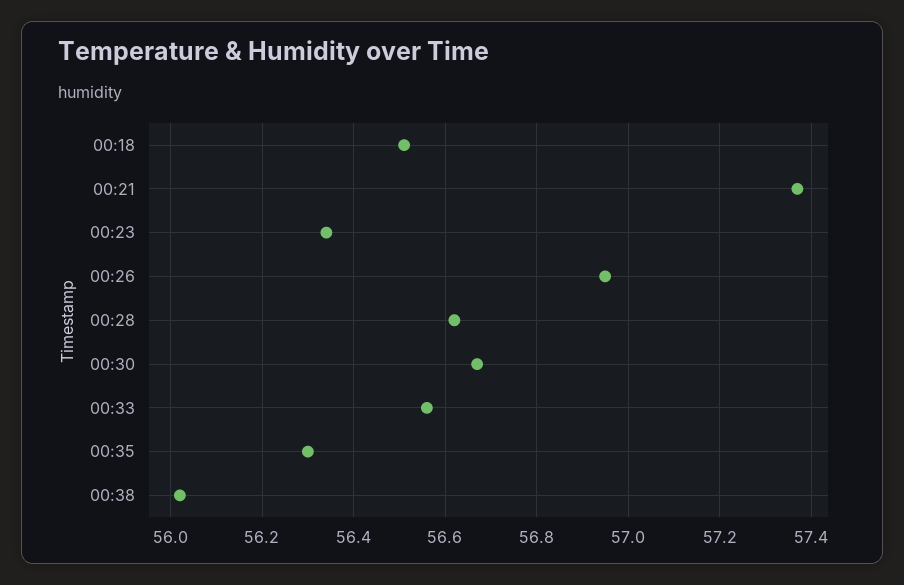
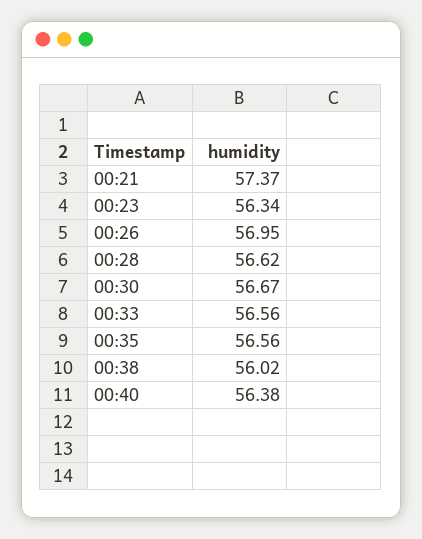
00:18: 56.5 -> none
00:35: 56.3 -> 56.56
00:40: none -> 56.38

